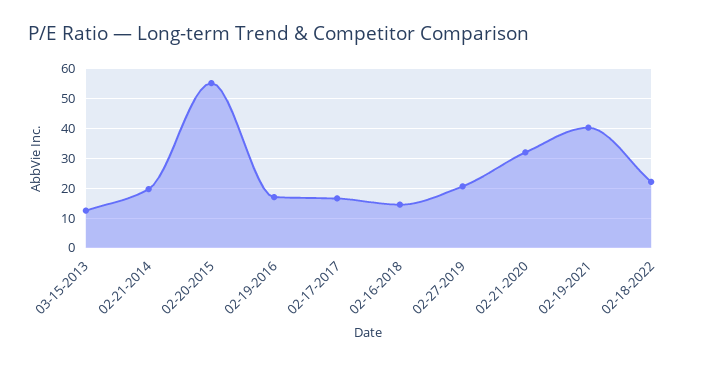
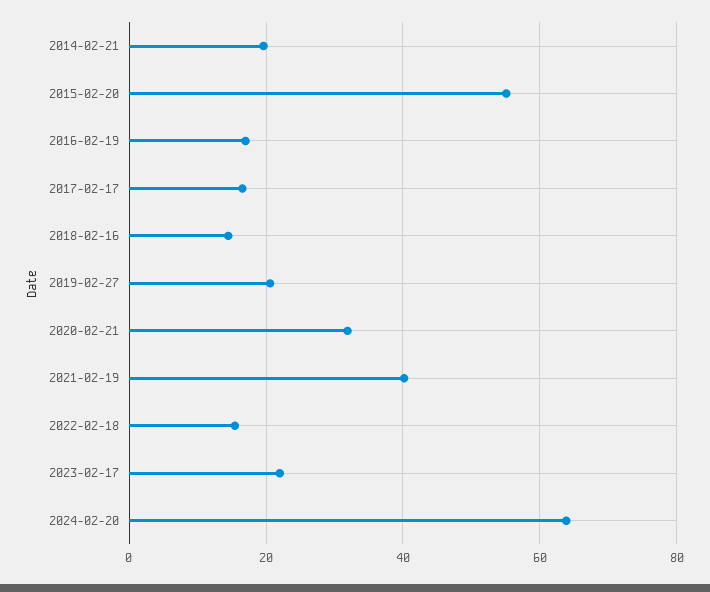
03-15-2013: 12.5 -> none
02-18-2022: 22.5 -> 16
2023-02-17: none -> 22
2024-02-20: none -> 64

